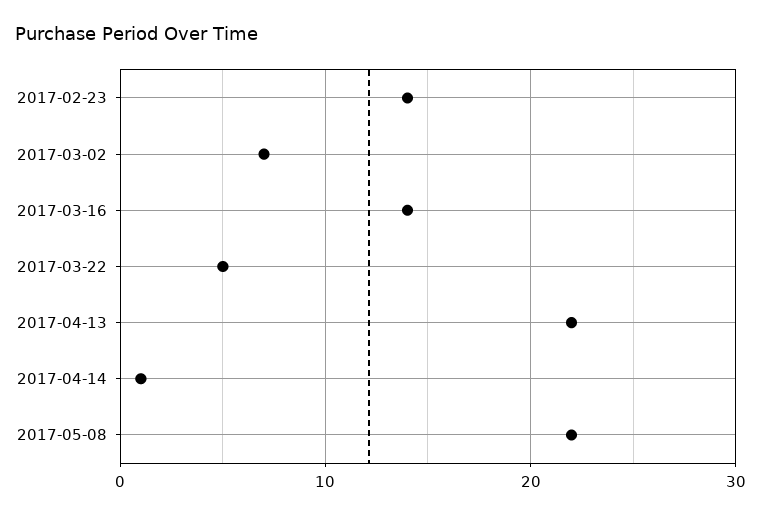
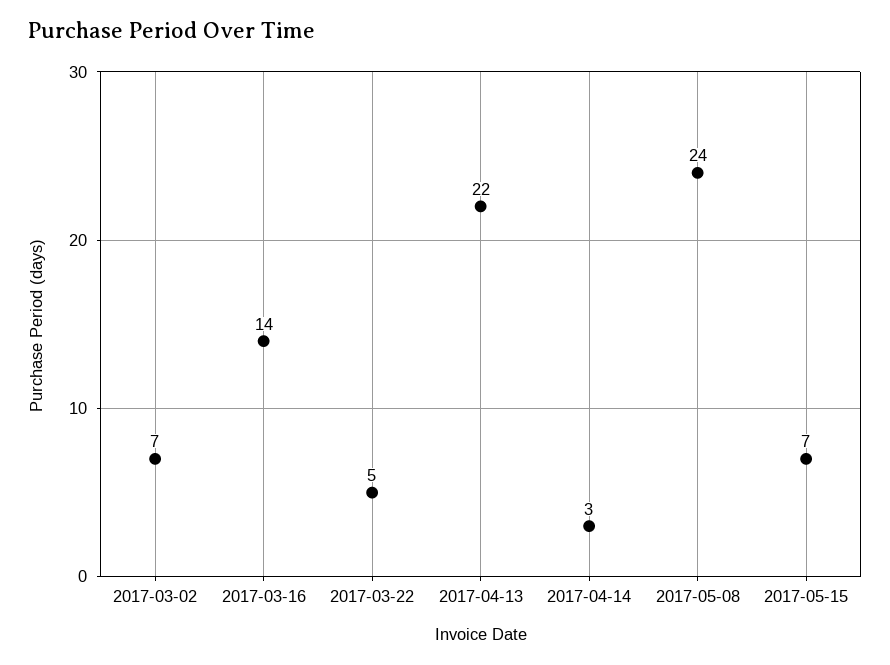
2017-02-23: 14 -> none
2017-04-14: 1 -> 3
2017-05-08: 22 -> 24
2017-05-15: none -> 7

